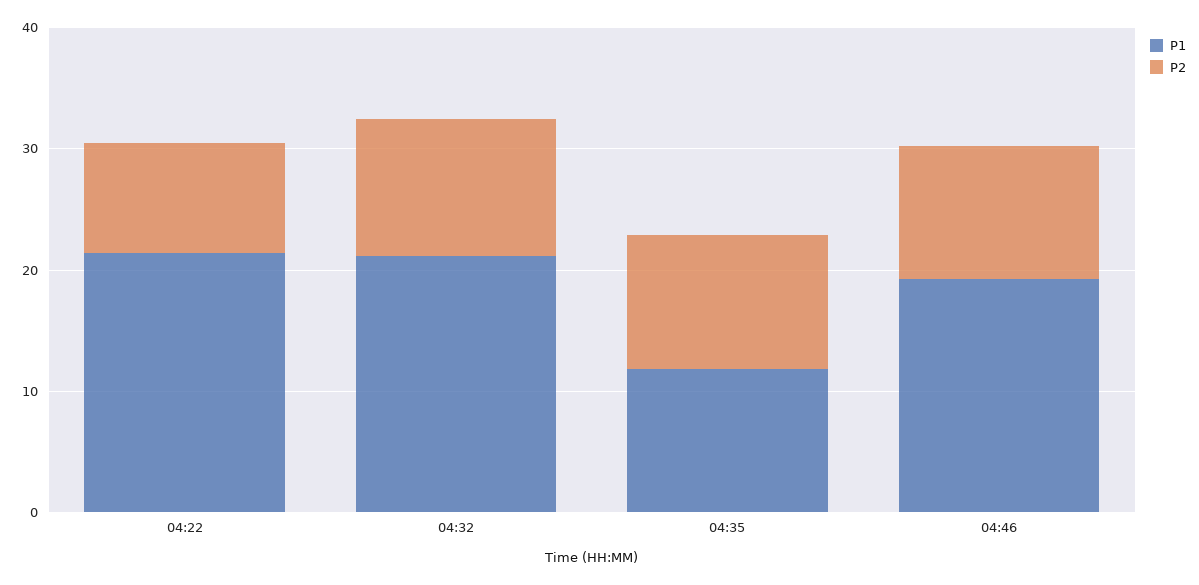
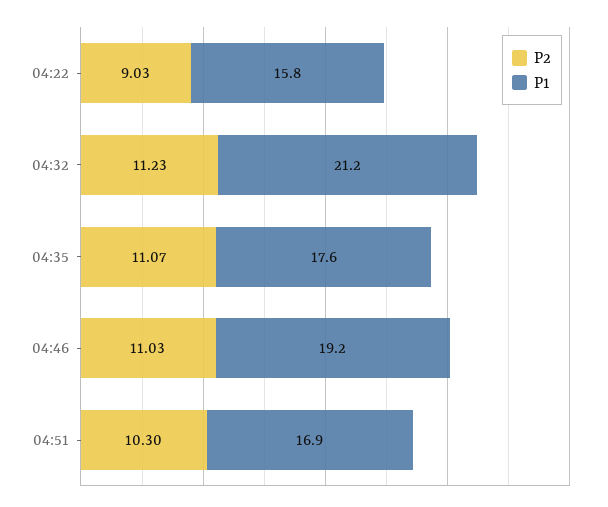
P1, 04:22: 22 -> 15.8
P1, 04:35: 12 -> 17.6
P2, 04:51: none -> 10.3
P1, 04:51: none -> 16.9

